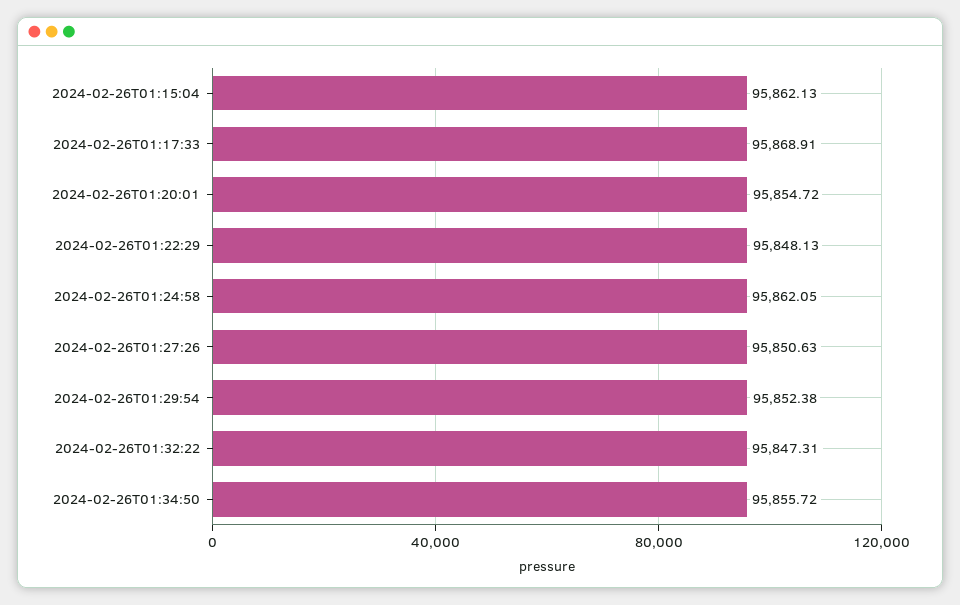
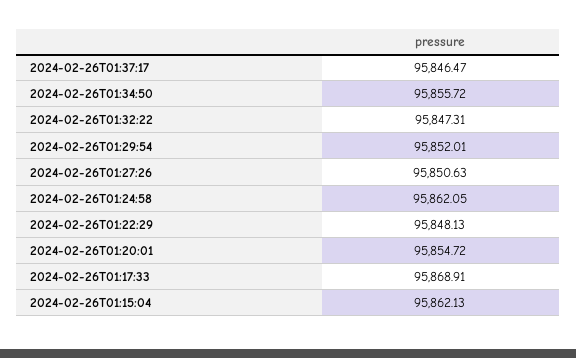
2024-02-26T01:29:54: 95852.38 -> 95852.01
2024-02-26T01:37:17: none -> 95846.47

